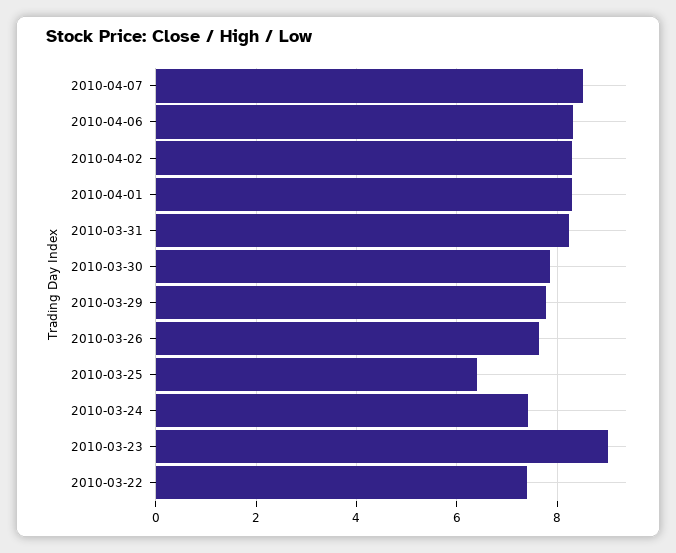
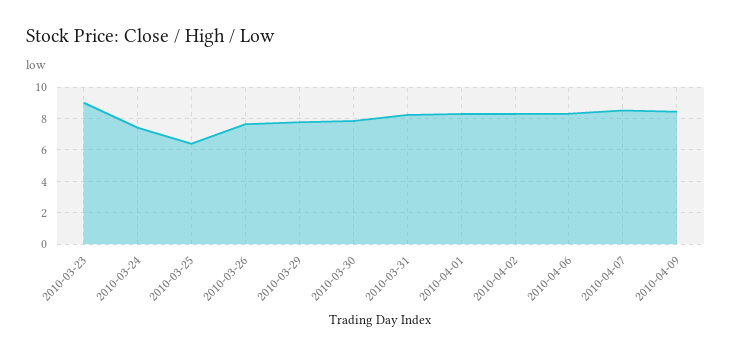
2010-03-22: 7.4 -> none
2010-04-09: none -> 8.5

